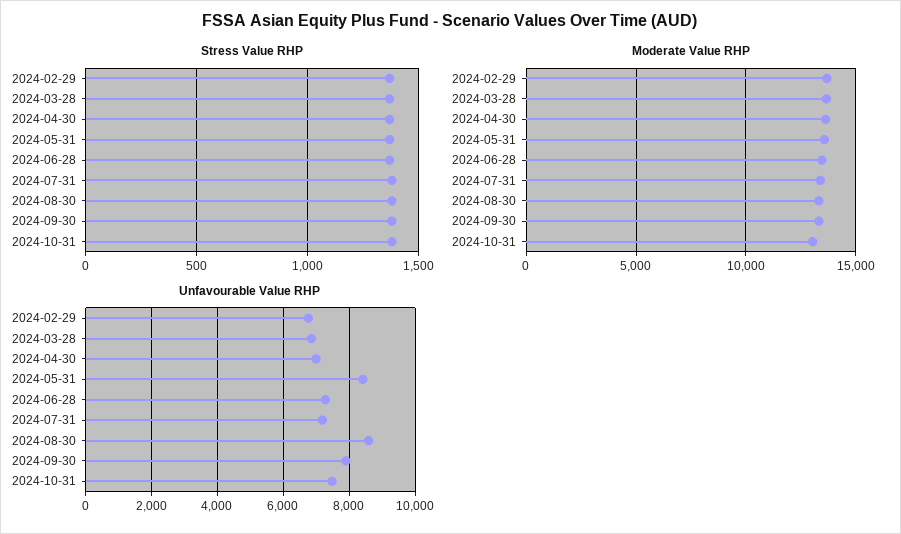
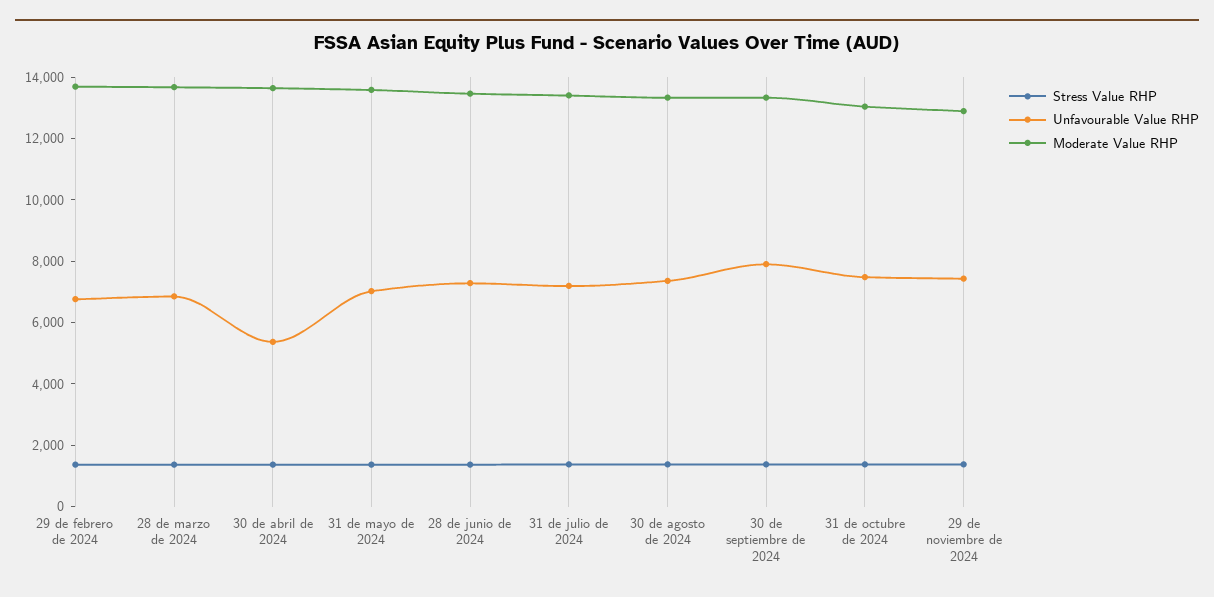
Unfavourable Value RHP, 2024-04-30: 7000 -> 5500
Unfavourable Value RHP, 2024-05-31: 8400 -> 7000
Unfavourable Value RHP, 2024-08-30: 8600 -> 7500
Stress Value RHP, 29 de noviembre de 2024: none -> 1500
Unfavourable Value RHP, 29 de noviembre de 2024: none -> 7500
Moderate Value RHP, 29 de noviembre de 2024: none -> 13000

